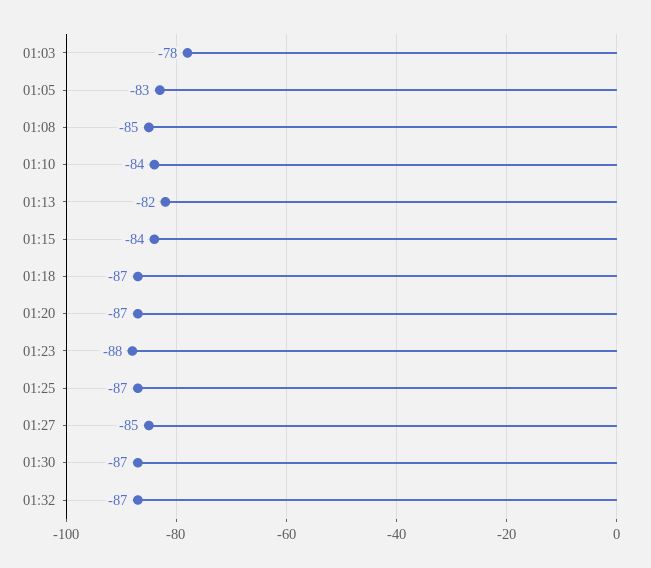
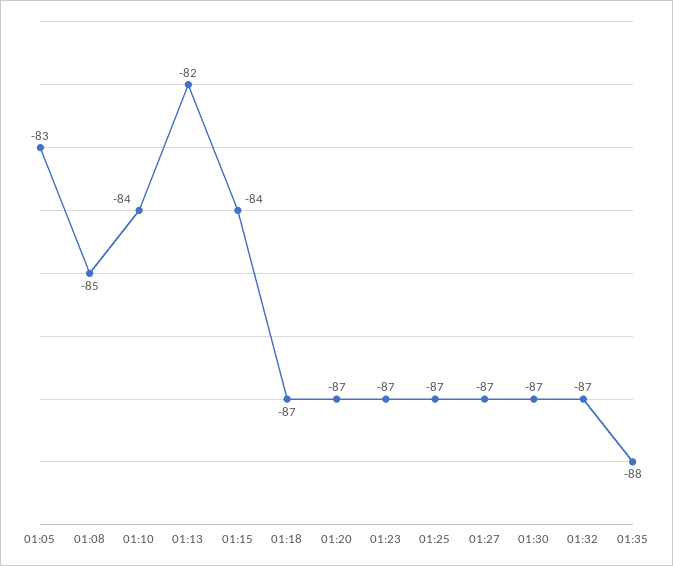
01:03: -78 -> none
01:23: -88 -> -87
01:27: -85 -> -87
01:35: none -> -88

